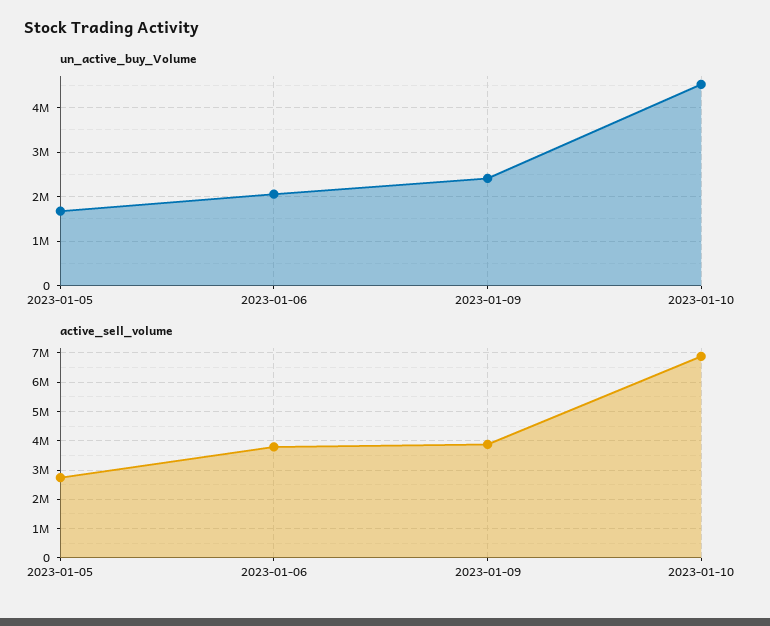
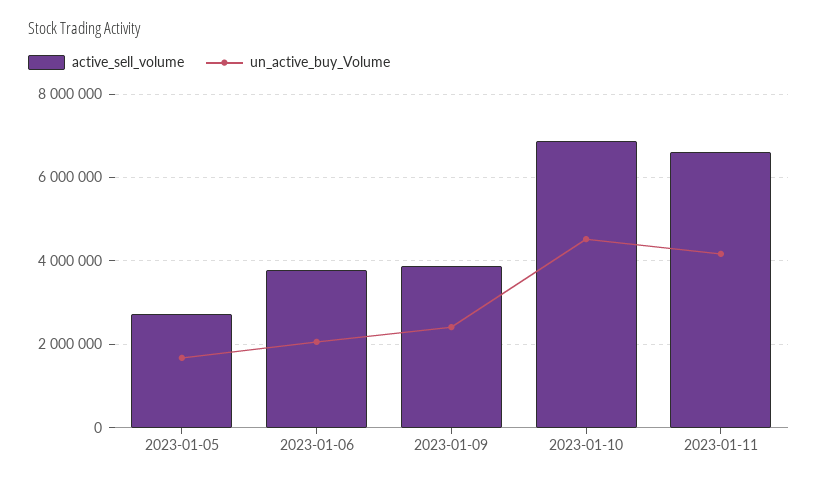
active_sell_volume, 2023-01-11: none -> 6600000
un_active_buy_Volume, 2023-01-11: none -> 4200000

